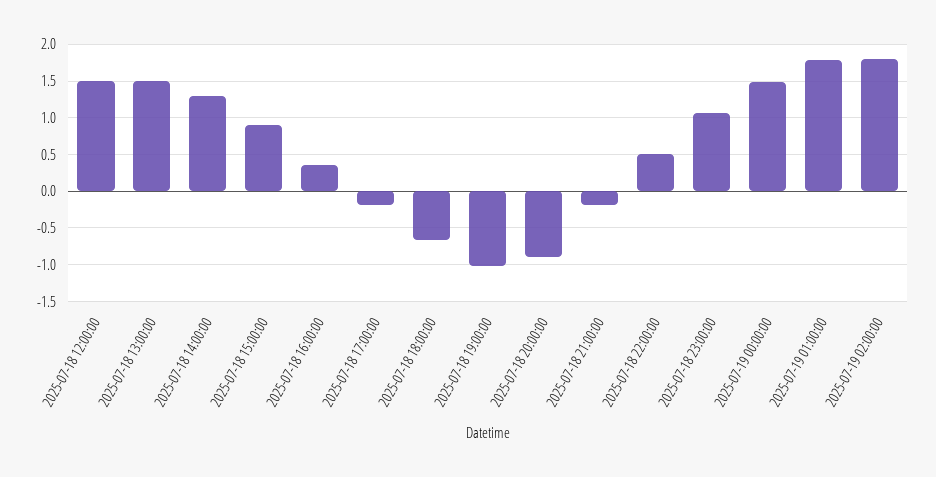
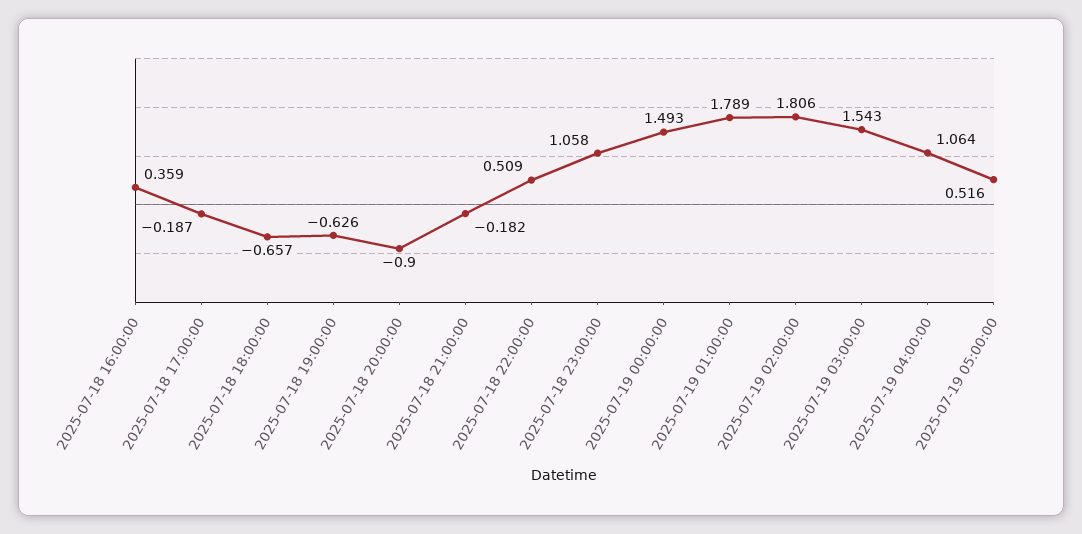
2025-07-18 12:00:00: 1.5 -> none
2025-07-18 13:00:00: 1.5 -> none
2025-07-18 14:00:00: 1.3 -> none
2025-07-18 15:00:00: 0.9 -> none
2025-07-18 19:00:00: -1 -> -0.626
2025-07-19 03:00:00: none -> 1.543
2025-07-19 04:00:00: none -> 1.064
2025-07-19 05:00:00: none -> 0.516

